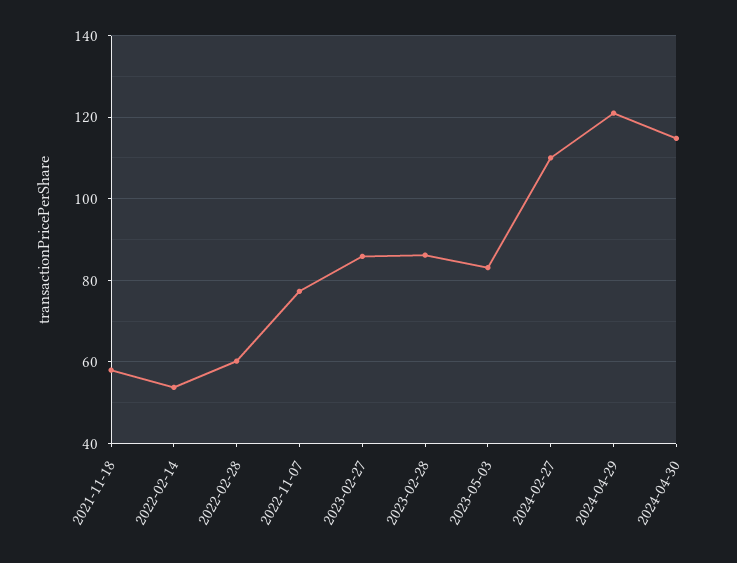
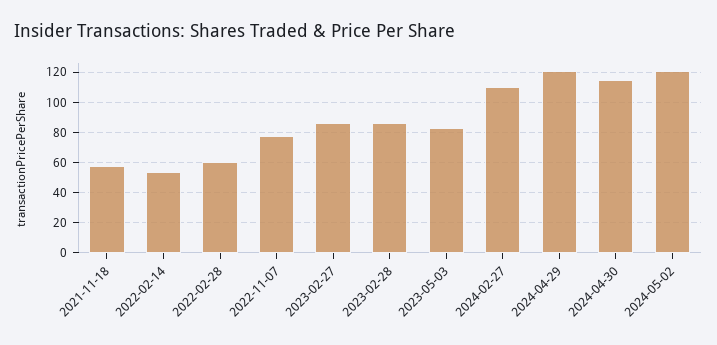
2024-05-02: none -> 120

